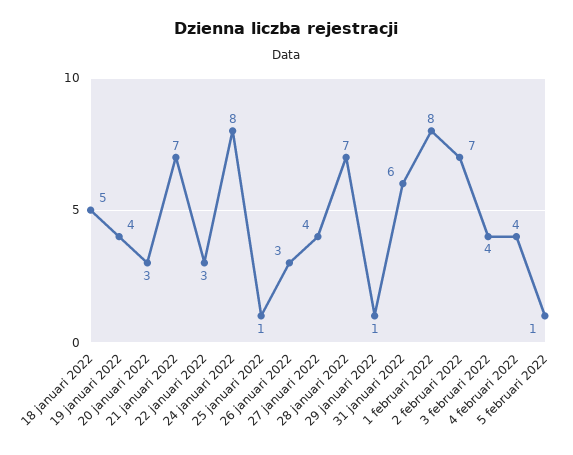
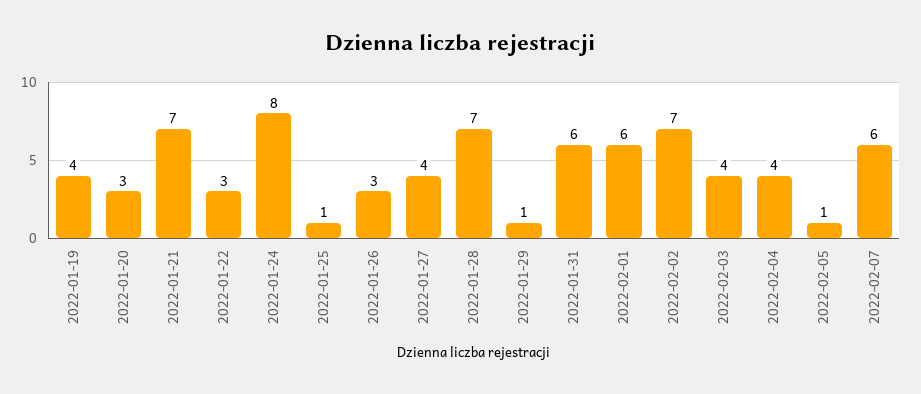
18 januari 2022: 5 -> none
1 februari 2022: 8 -> 6
2022-02-07: none -> 6

